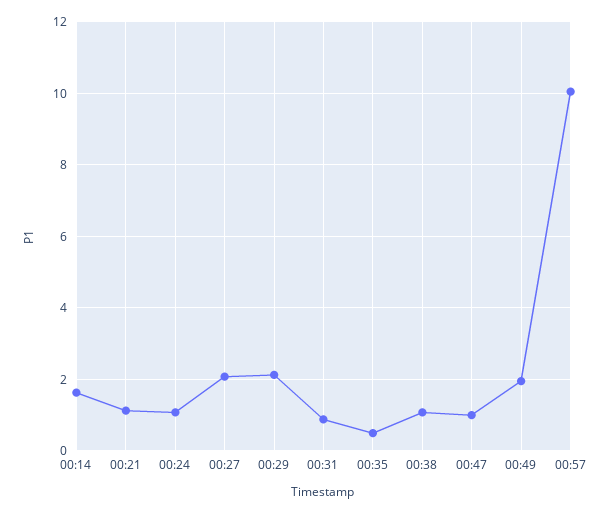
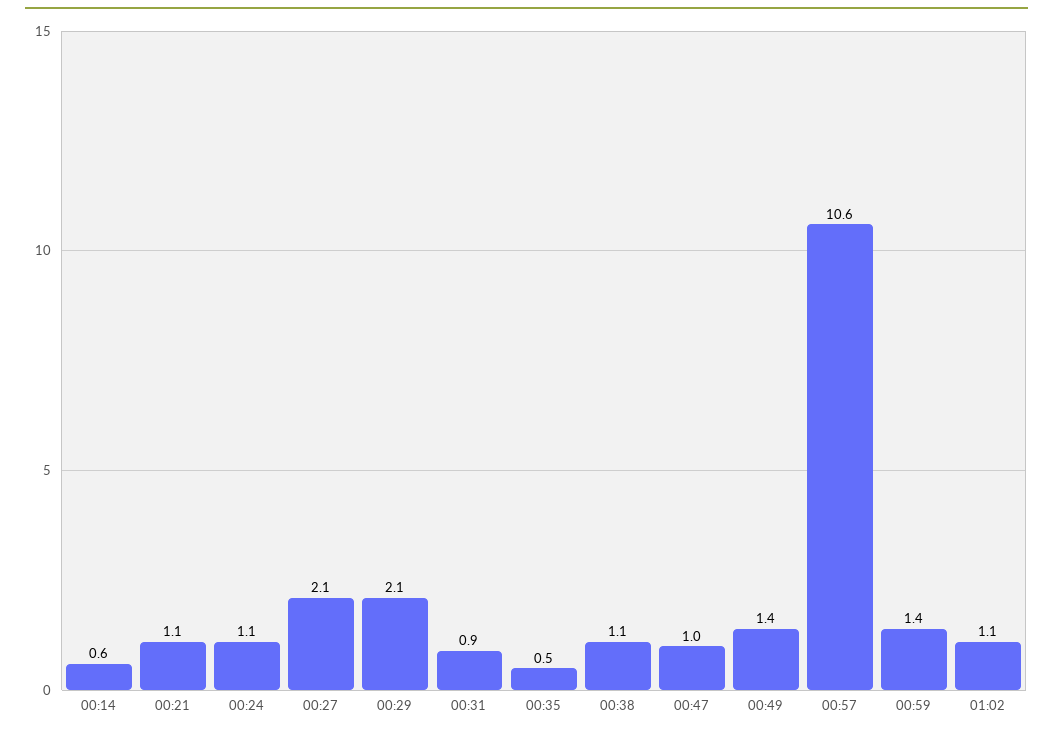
00:14: 1.6 -> 0.6
00:49: 2 -> 1.4
00:57: 10 -> 10.6
00:59: none -> 1.4
01:02: none -> 1.1

